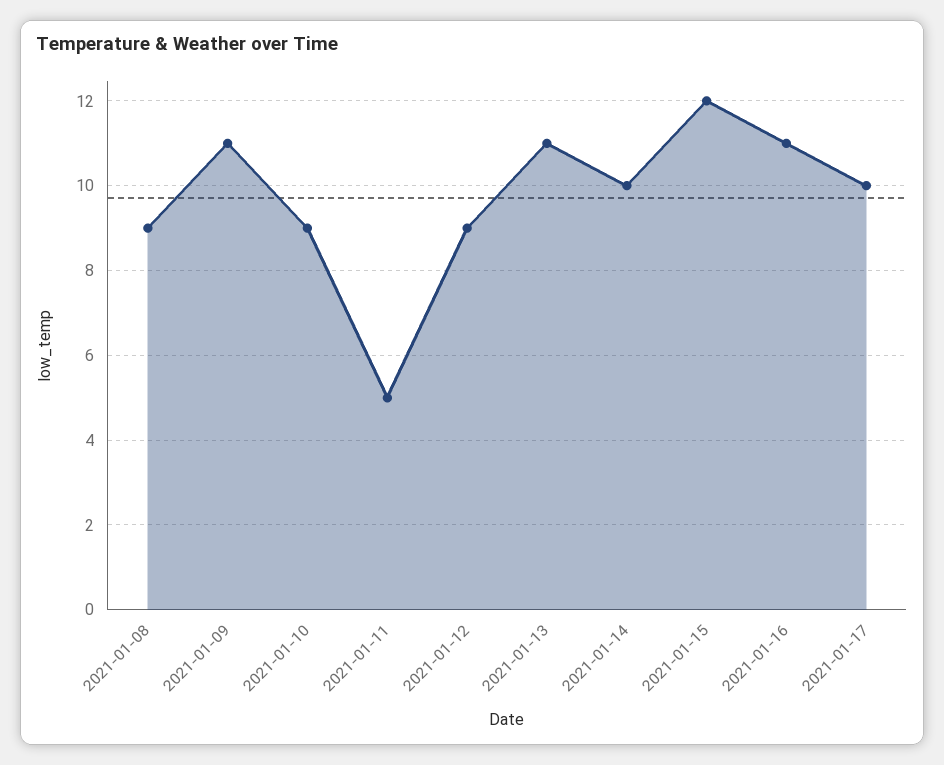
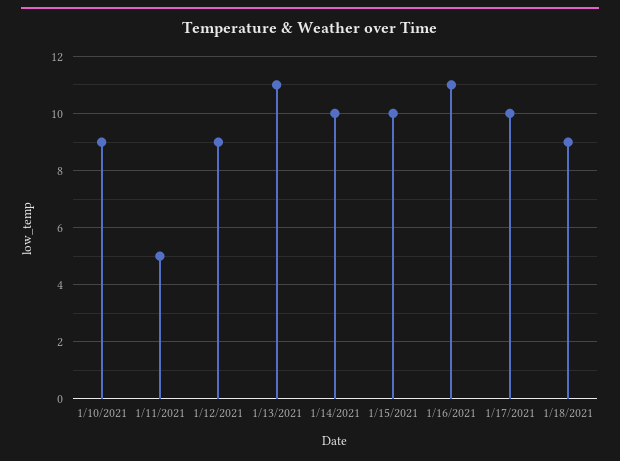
2021-01-08: 9 -> none
2021-01-09: 11 -> none
2021-01-15: 12 -> 10
1/18/2021: none -> 9

